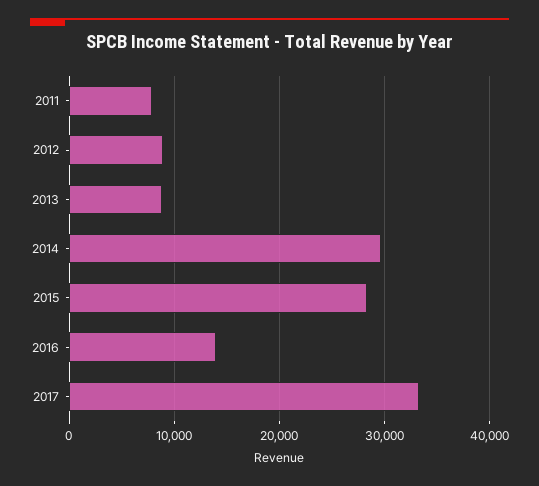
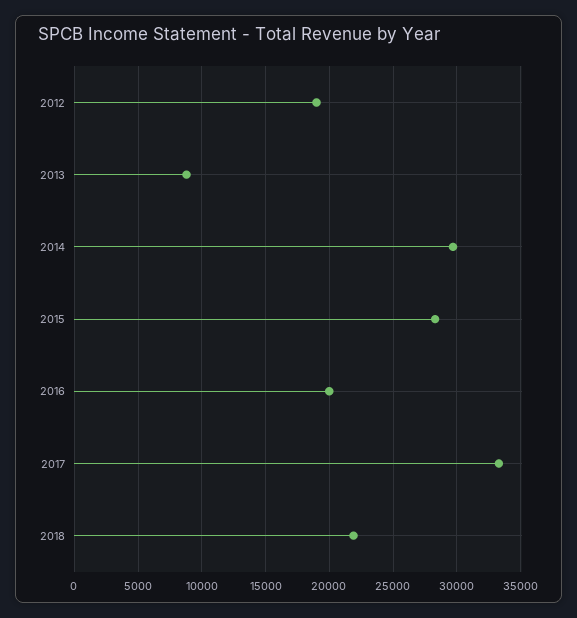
2011: 8000 -> none
2012: 9000 -> 19000
2016: 14000 -> 20000
2018: none -> 22000

